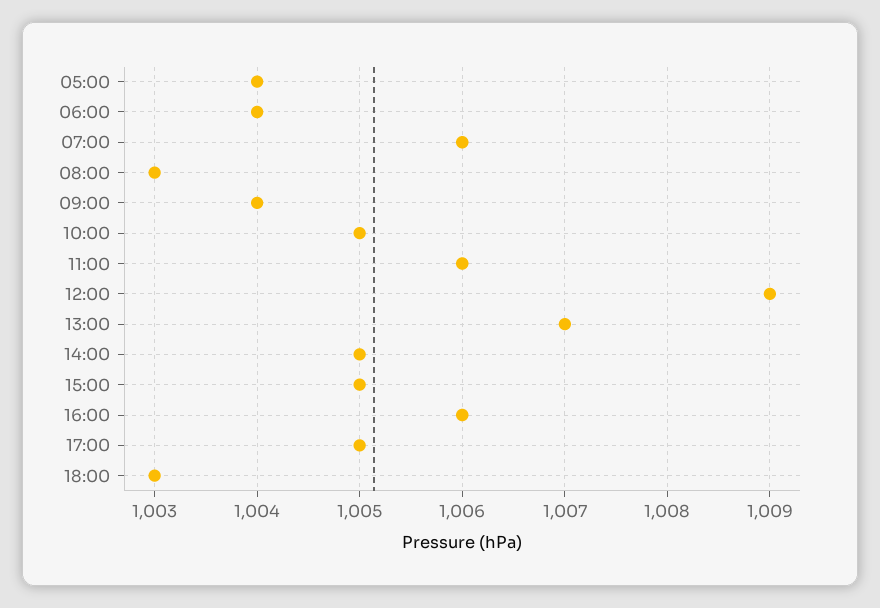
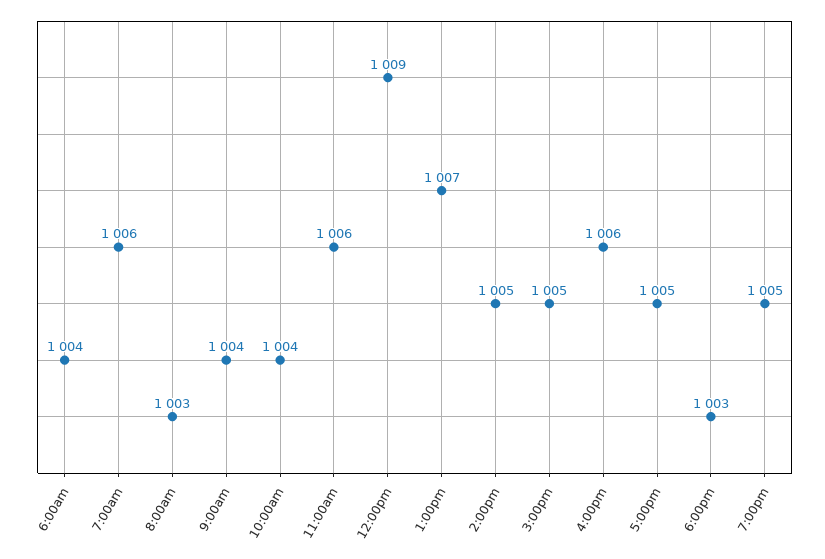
05:00: 1004 -> none
10:00: 1005 -> 1004
7:00pm: none -> 1005

